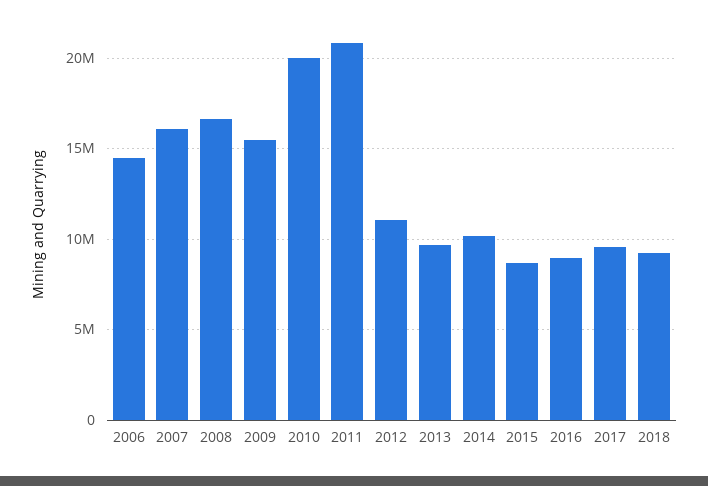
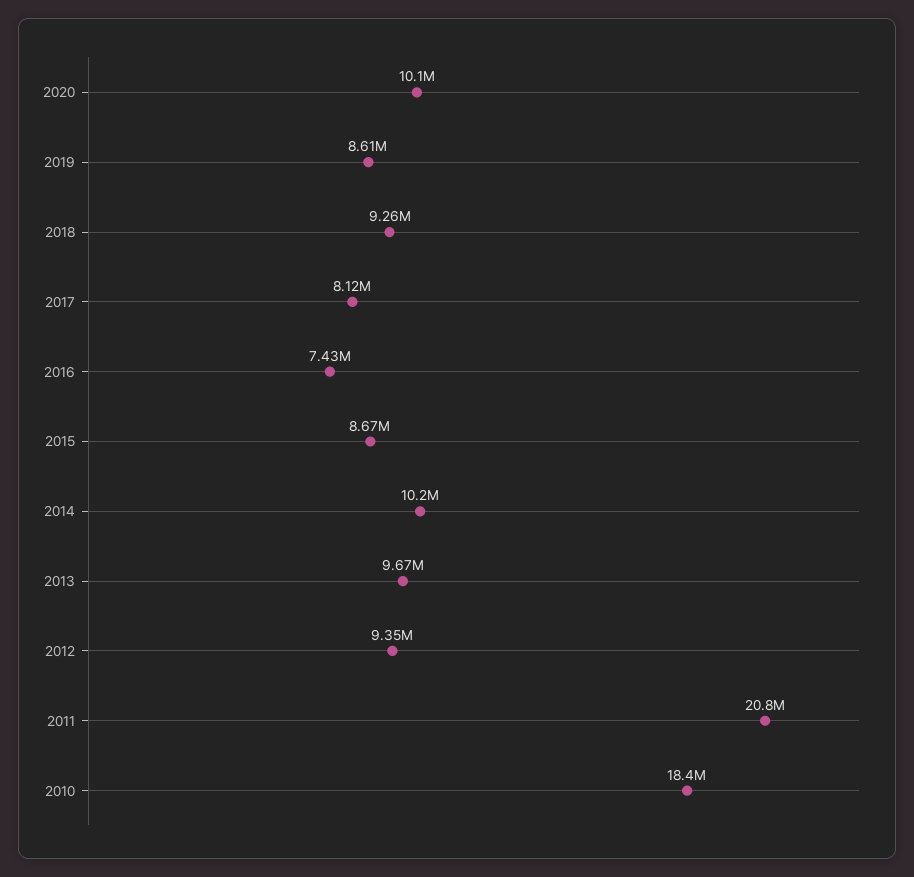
2006: 14500000 -> none
2007: 16000000 -> none
2008: 16500000 -> none
2009: 15500000 -> none
2010: 20000000 -> 18400000
2012: 11000000 -> 9350000
2016: 9000000 -> 7430000
2017: 9500000 -> 8120000
2020: none -> 10100000
2019: none -> 8610000

